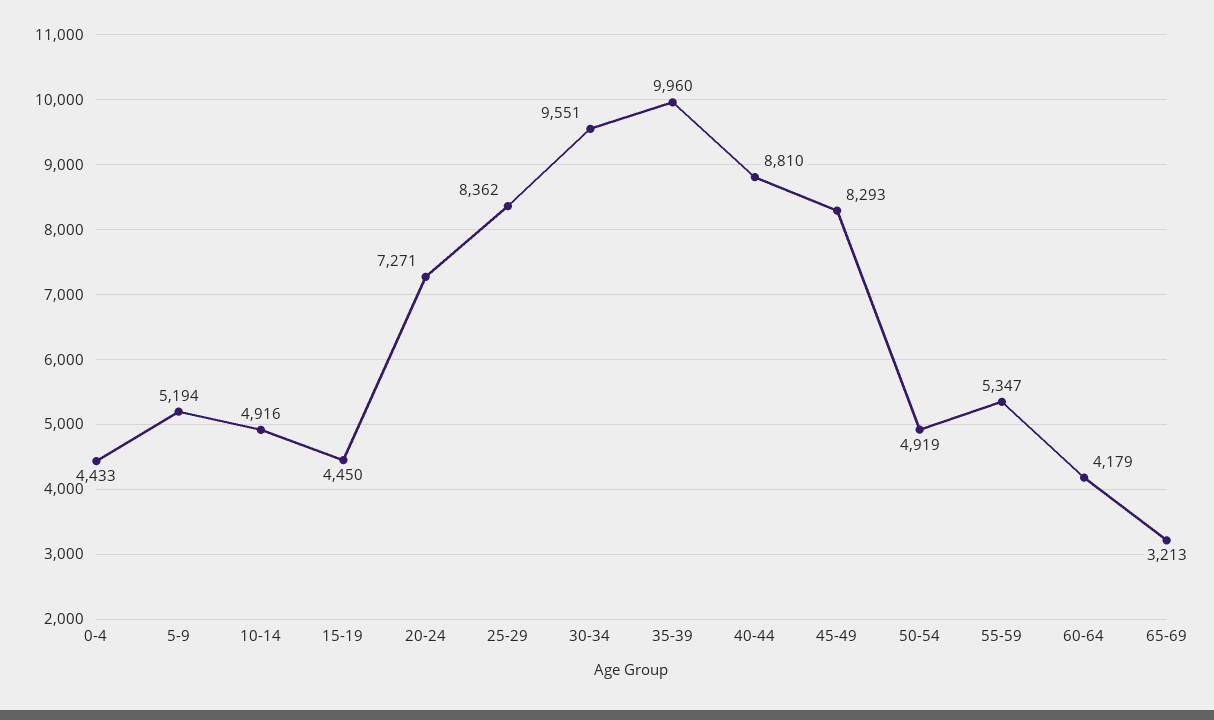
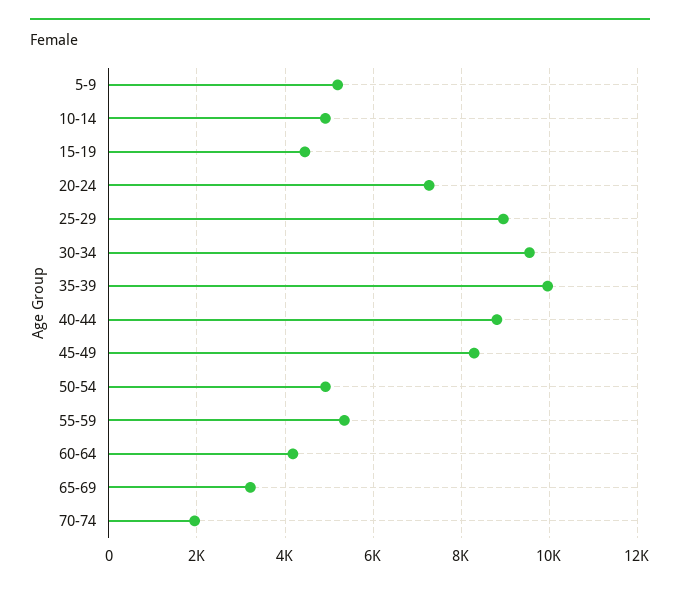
0-4: 4433 -> none
25-29: 8362 -> 9000
70-74: none -> 2000

